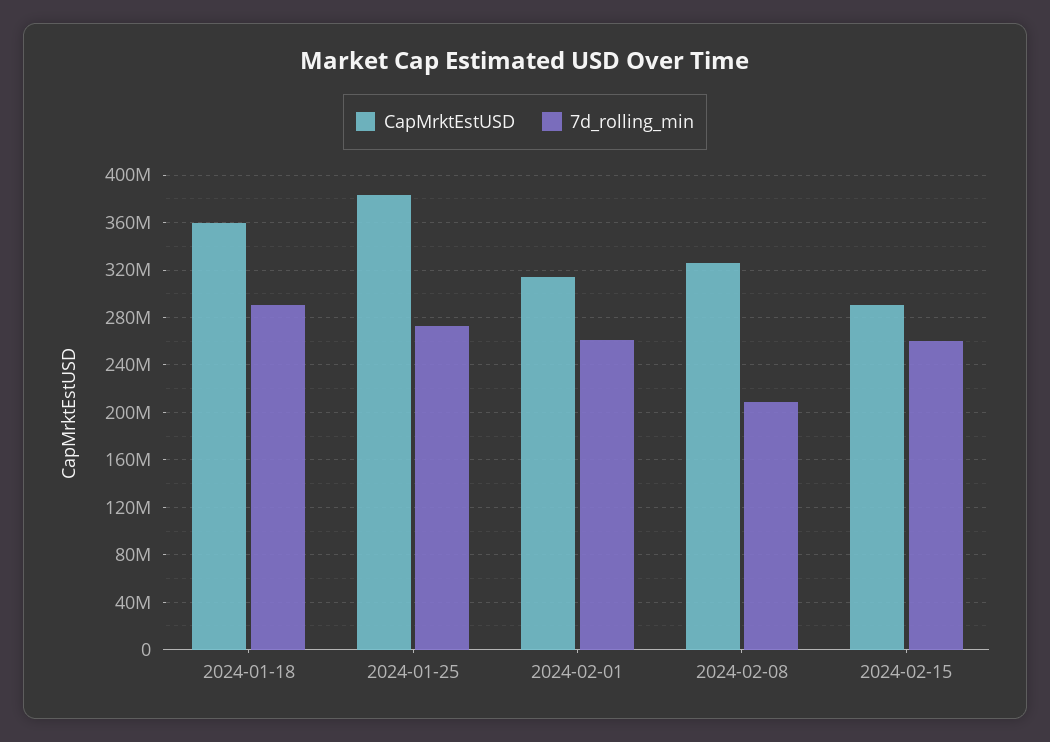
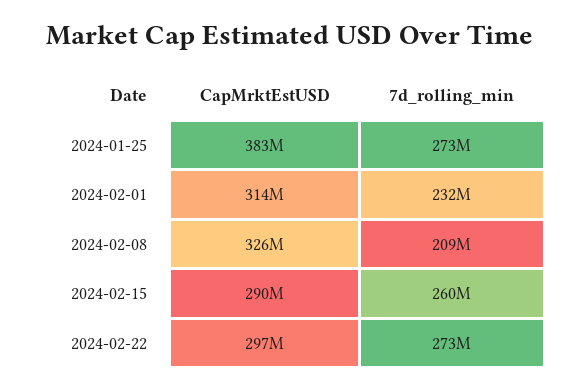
CapMrktEstUSD, 2024-01-18: 360000000 -> none
7d_rolling_min, 2024-01-18: 290000000 -> none
7d_rolling_min, 2024-02-01: 260000000 -> 232000000
CapMrktEstUSD, 2024-02-22: none -> 297000000
7d_rolling_min, 2024-02-22: none -> 273000000

